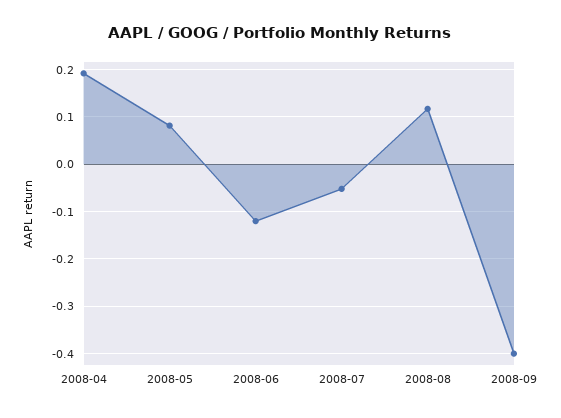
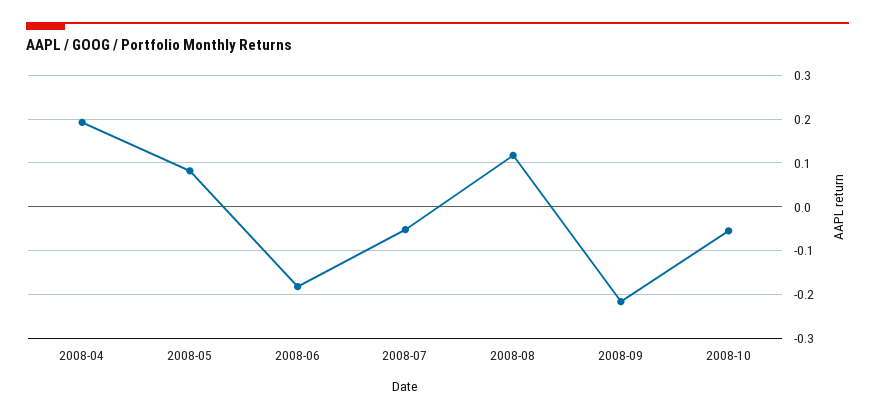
2008-06: -0.12 -> -0.18
2008-09: -0.4 -> -0.22
2008-10: none -> -0.06

